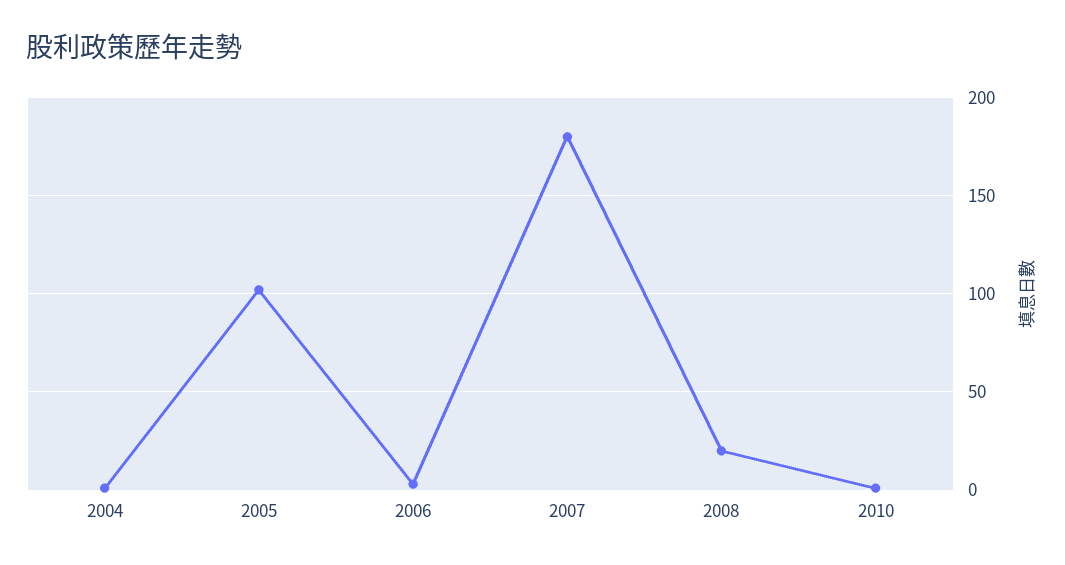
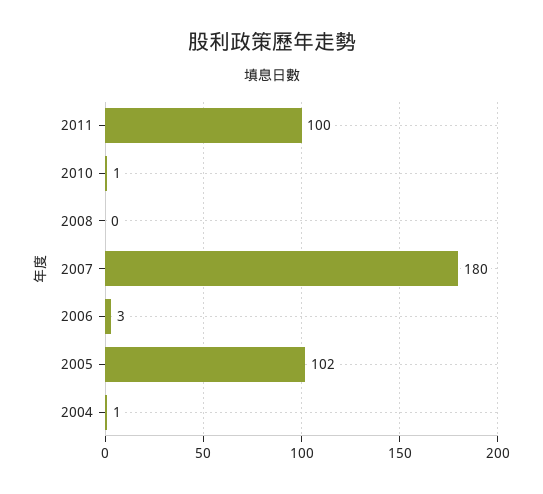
2008: 20 -> 0
2011: none -> 100

